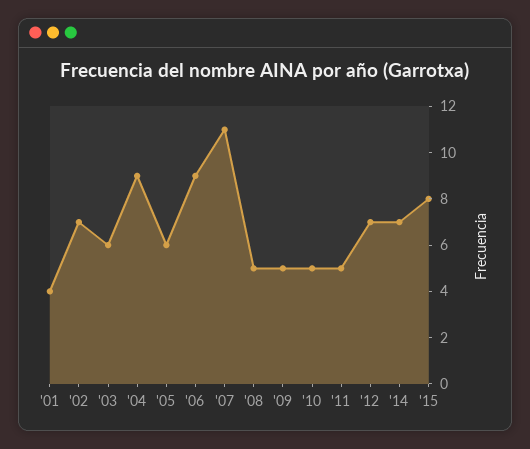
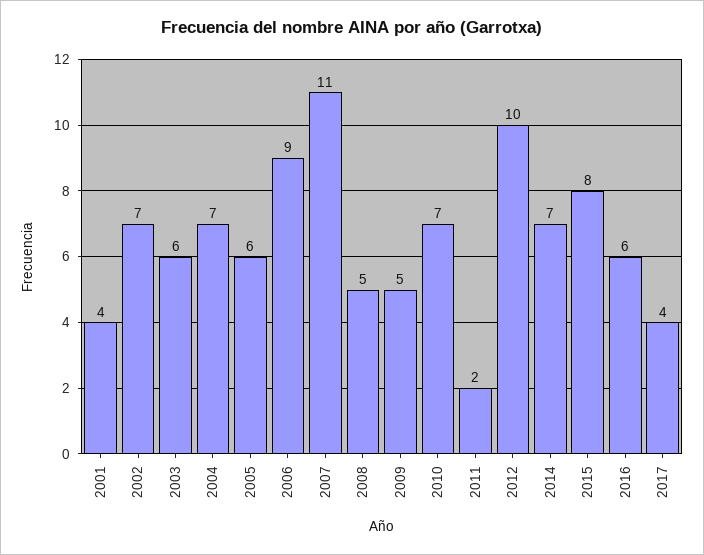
'04: 9 -> 7
'10: 5 -> 7
'11: 5 -> 2
'12: 7 -> 10
2016: none -> 6
2017: none -> 4

